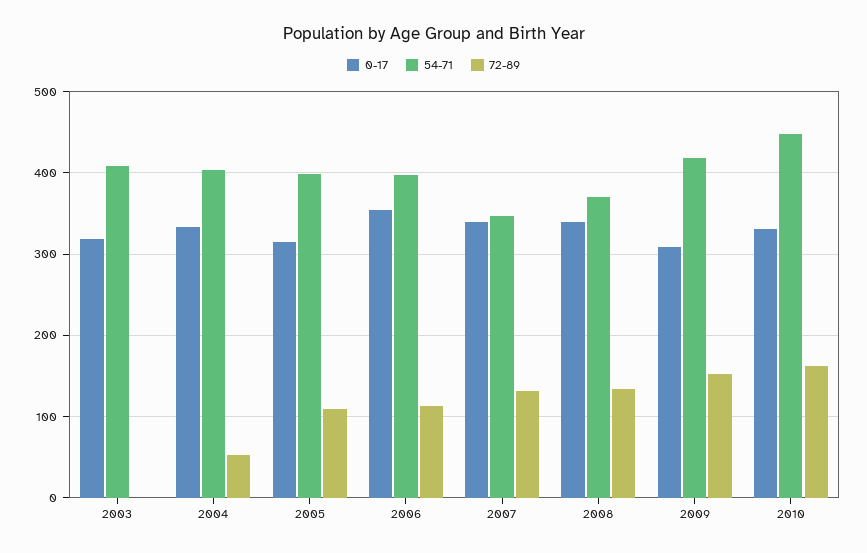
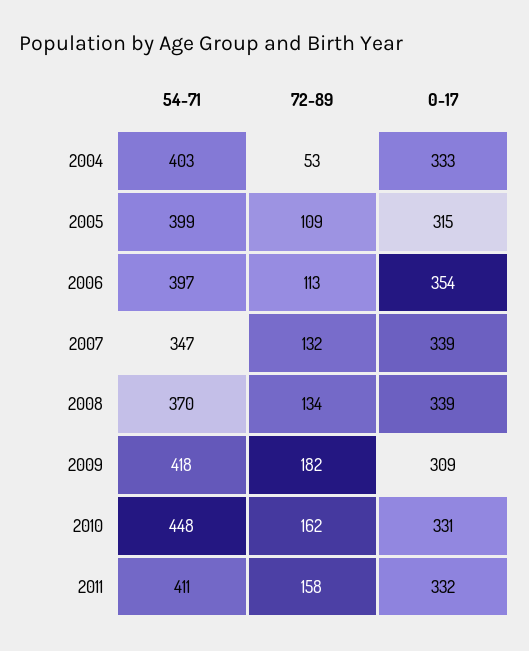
0-17, 2003: 320 -> none
54-71, 2003: 410 -> none
72-89, 2003: 0 -> none
72-89, 2009: 150 -> 182
54-71, 2011: none -> 411
72-89, 2011: none -> 158
0-17, 2011: none -> 332

